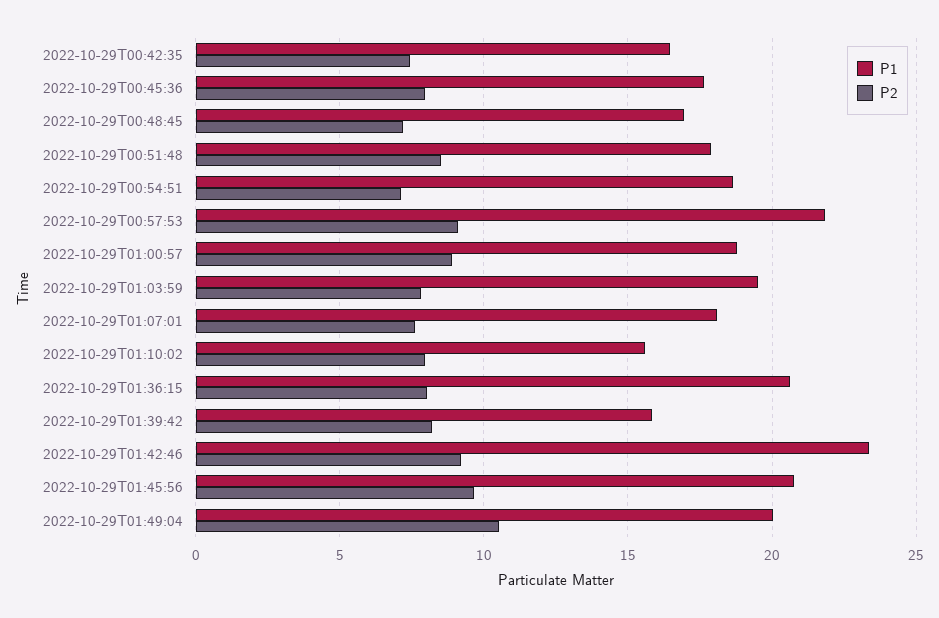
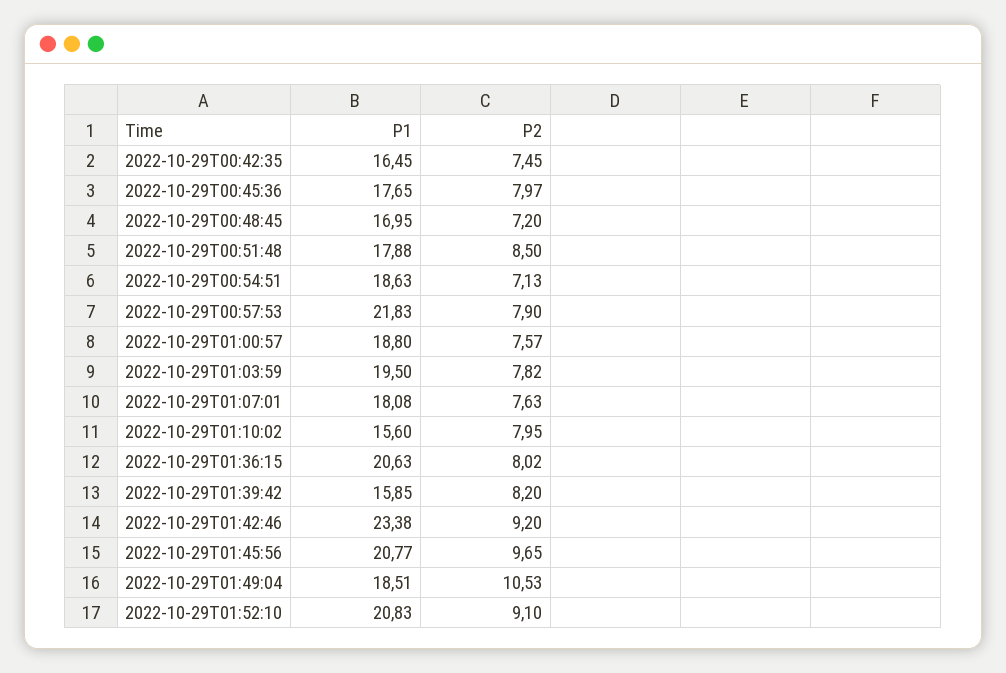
P2, 2022-10-29T00:57:53: 9 -> 7.9
P2, 2022-10-29T01:00:57: 9 -> 7.57
P1, 2022-10-29T01:49:04: 20 -> 18.51
P1, 2022-10-29T01:52:10: none -> 20.83
P2, 2022-10-29T01:52:10: none -> 9.1

